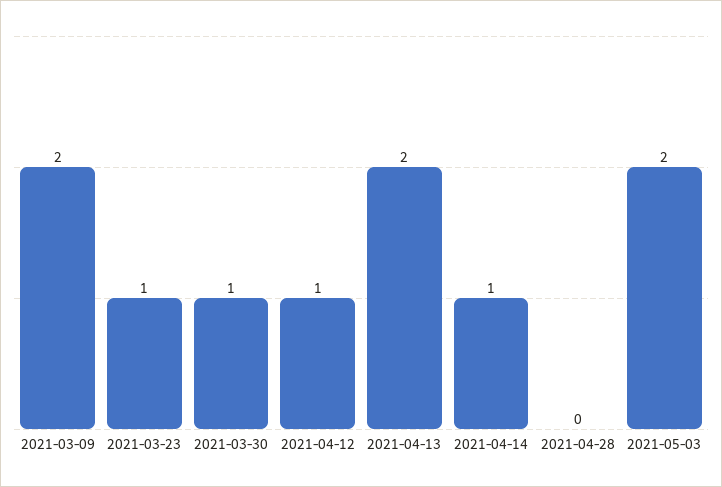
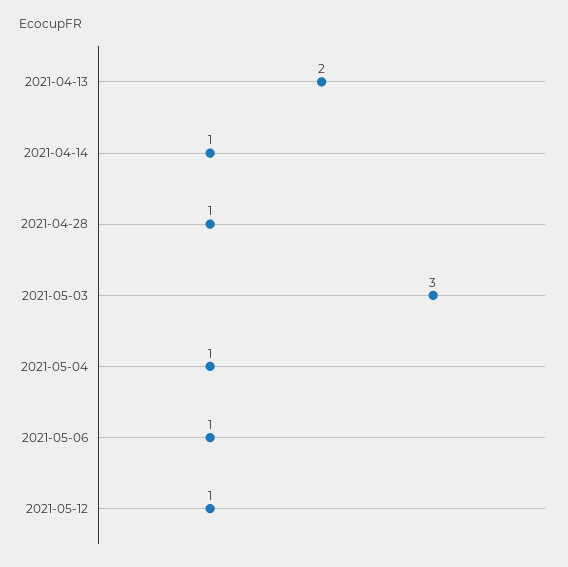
2021-03-09: 2 -> none
2021-03-23: 1 -> none
2021-03-30: 1 -> none
2021-04-12: 1 -> none
2021-04-28: 0 -> 1
2021-05-03: 2 -> 3
2021-05-04: none -> 1
2021-05-06: none -> 1
2021-05-12: none -> 1

